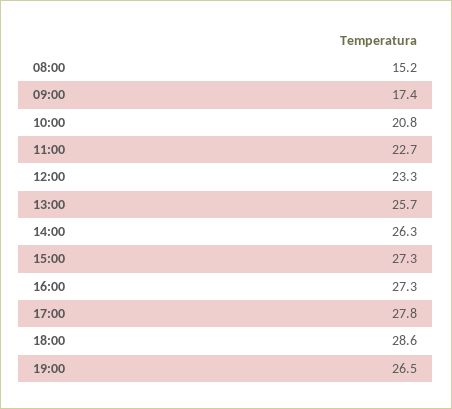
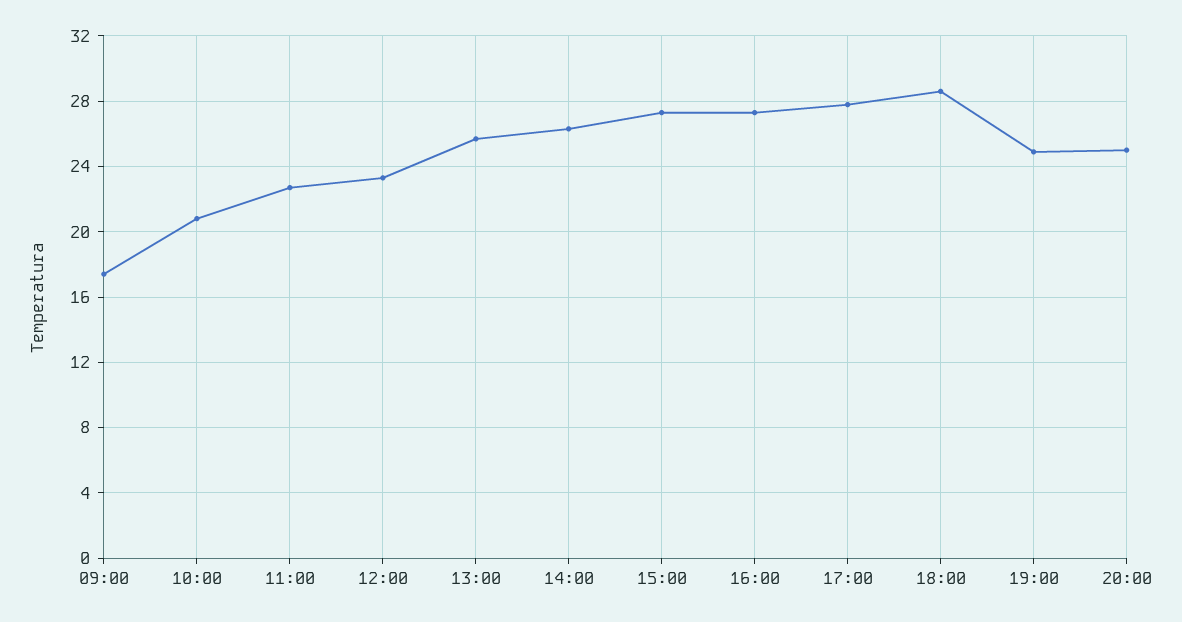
08:00: 15.2 -> none
19:00: 26.5 -> 25
20:00: none -> 25

